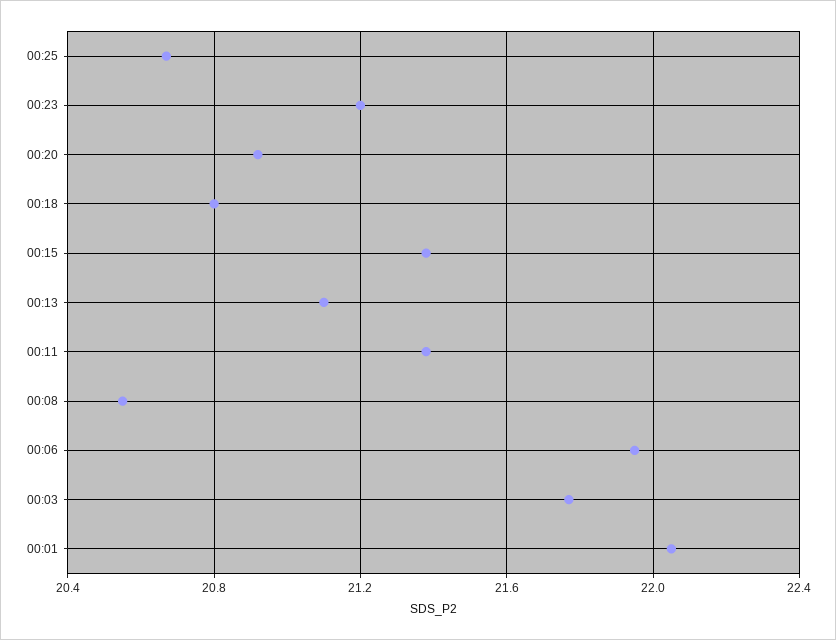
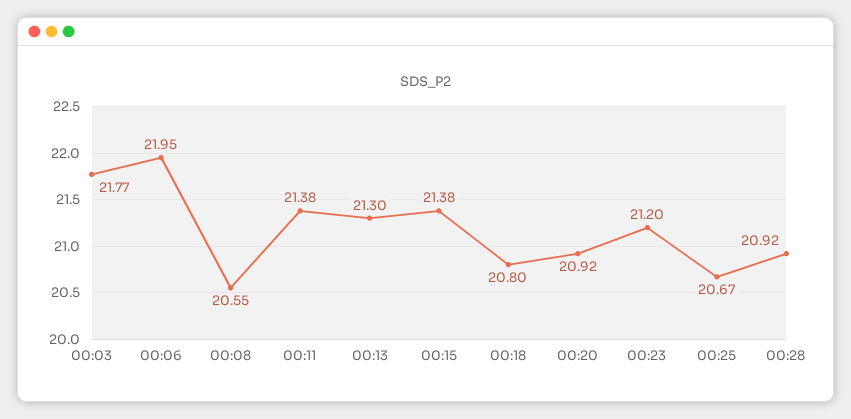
00:13: 21.1 -> 21.3
00:01: 22.05 -> none
00:28: none -> 20.92

